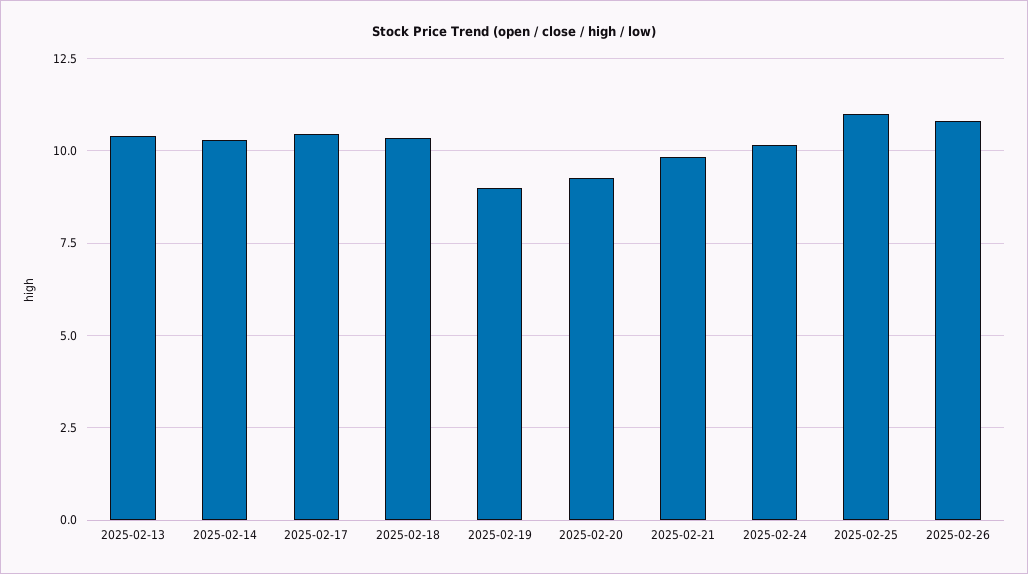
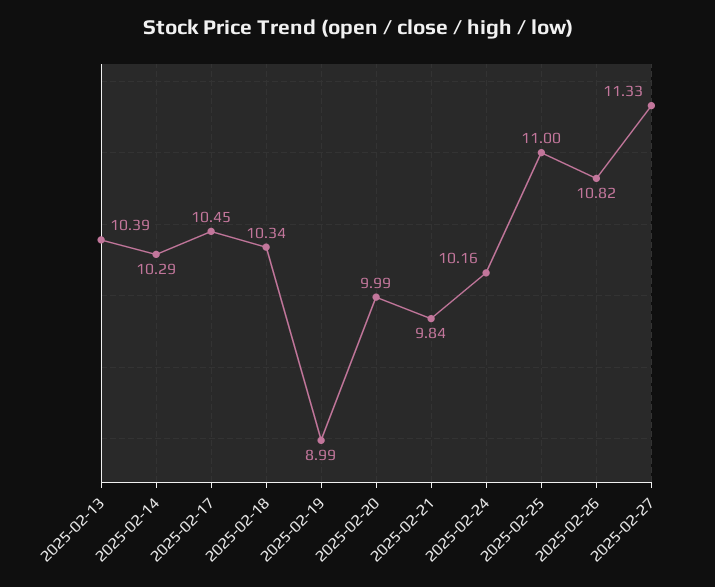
2025-02-20: 9.25 -> 9.99
2025-02-27: none -> 11.33

